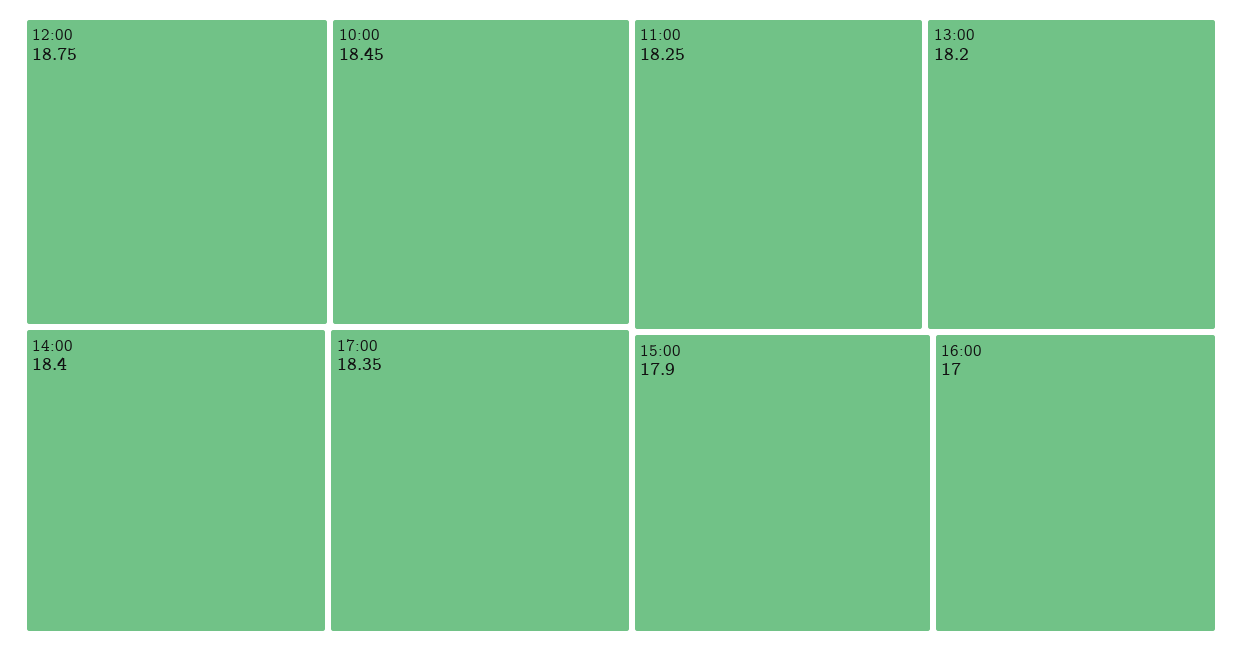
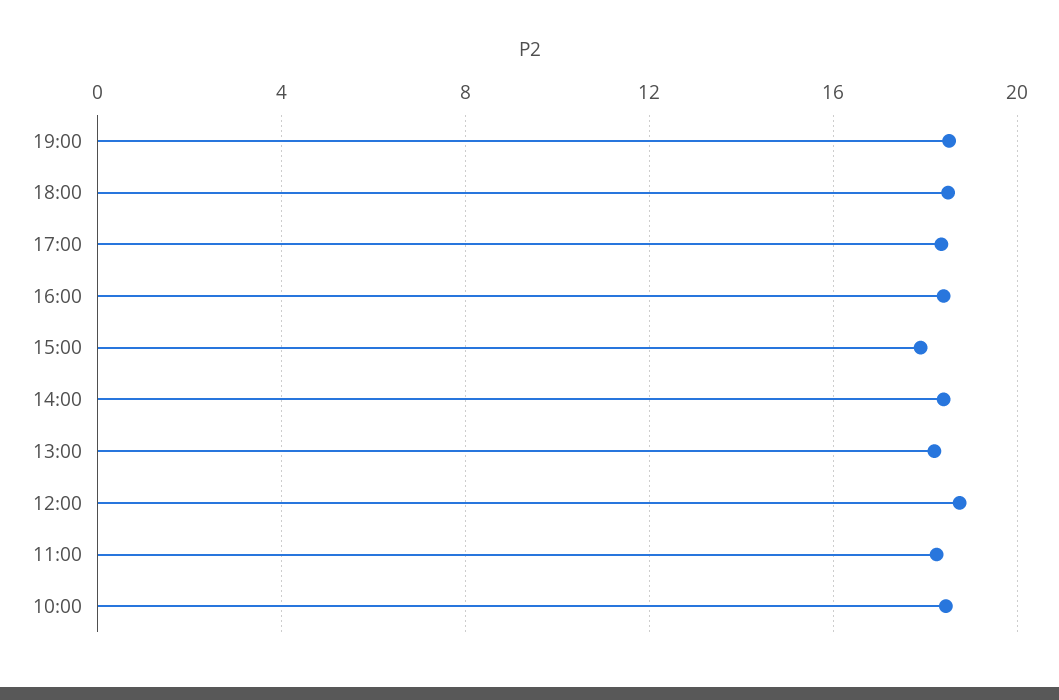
16:00: 17 -> 18.5
19:00: none -> 18.5
18:00: none -> 18.5

